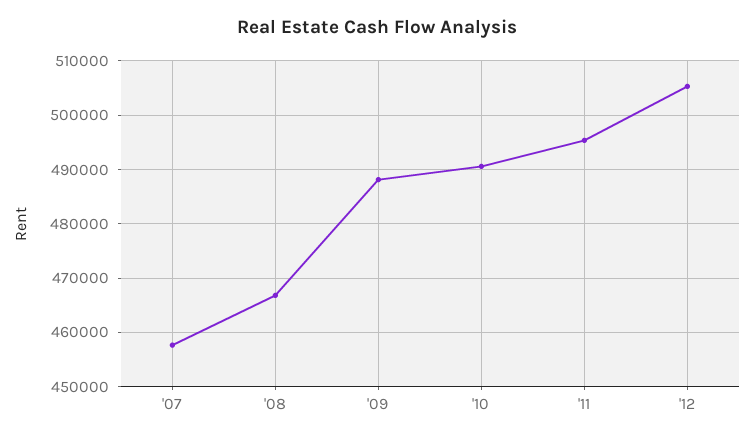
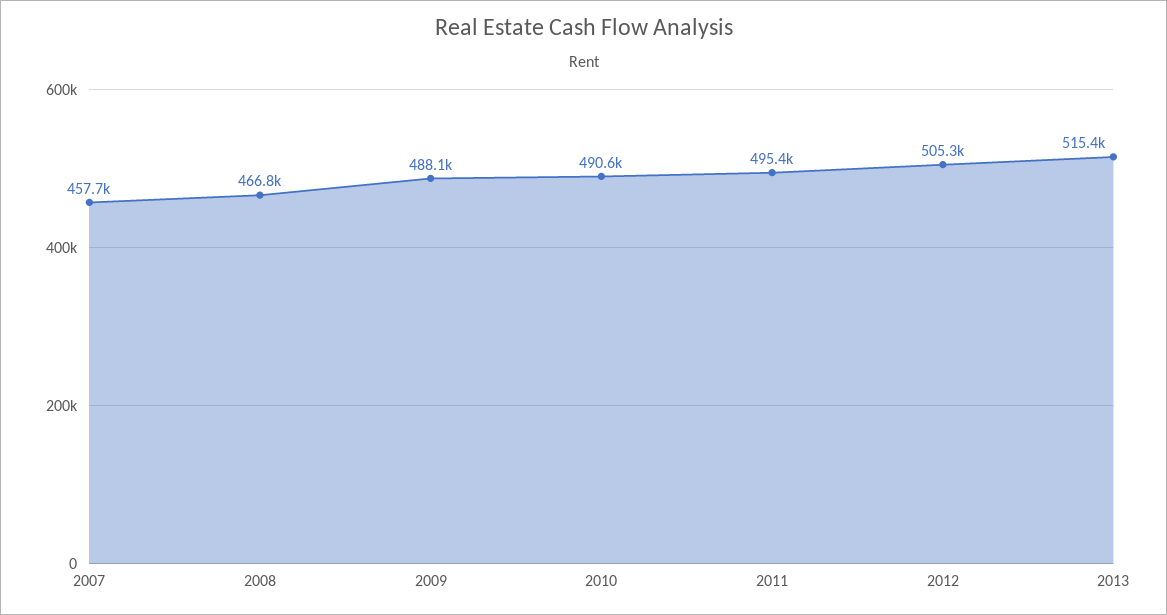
2013: none -> 515400

